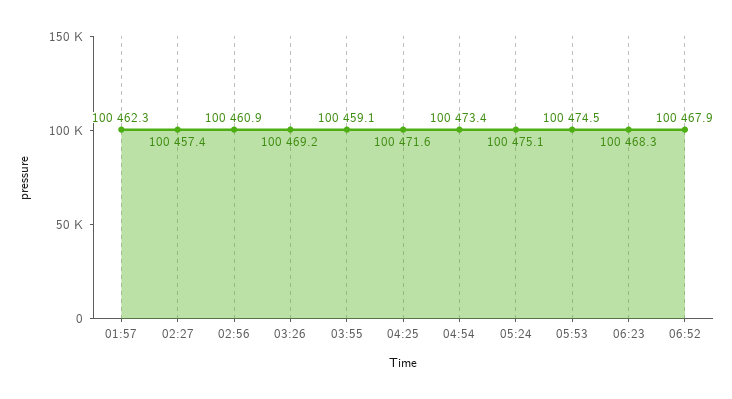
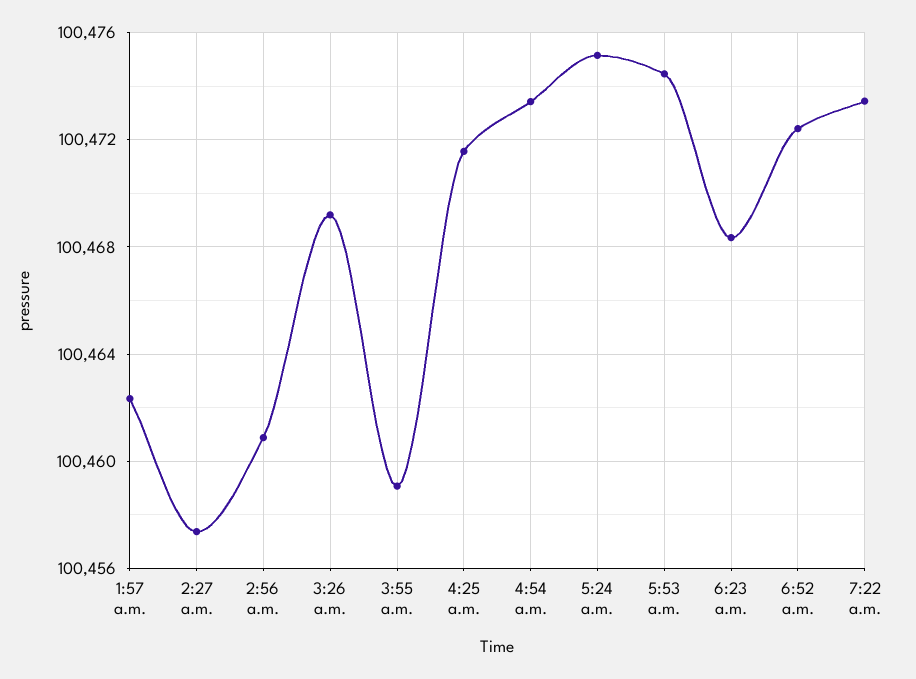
06:52: 100467.9 -> 100472.5
7:22 a.m.: none -> 100473.5

